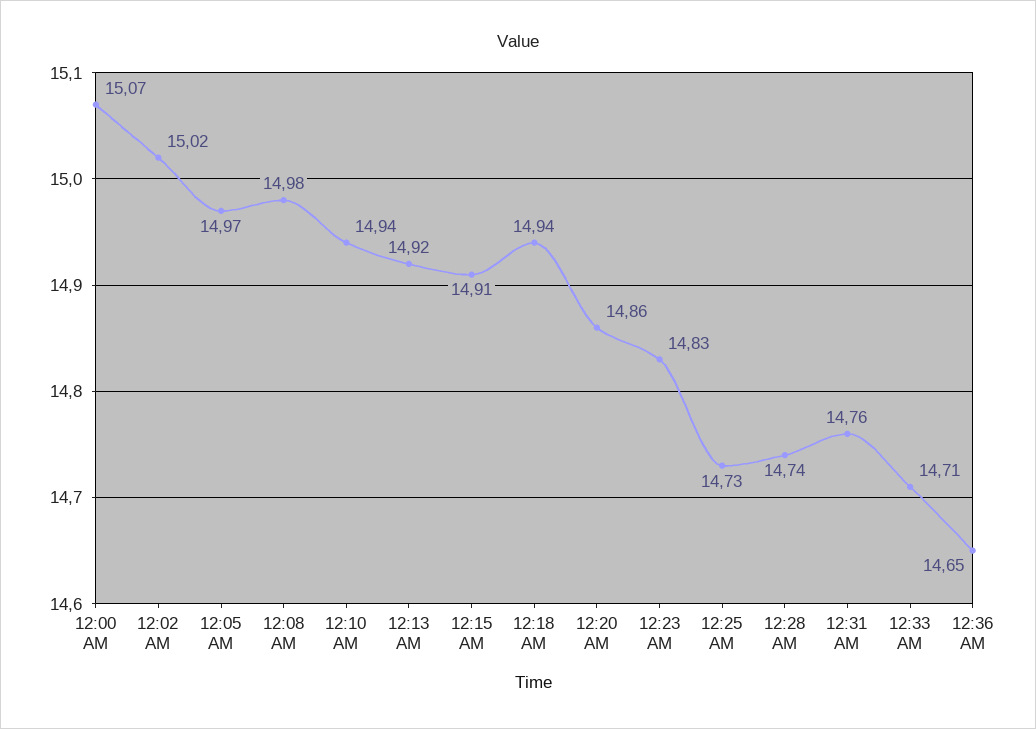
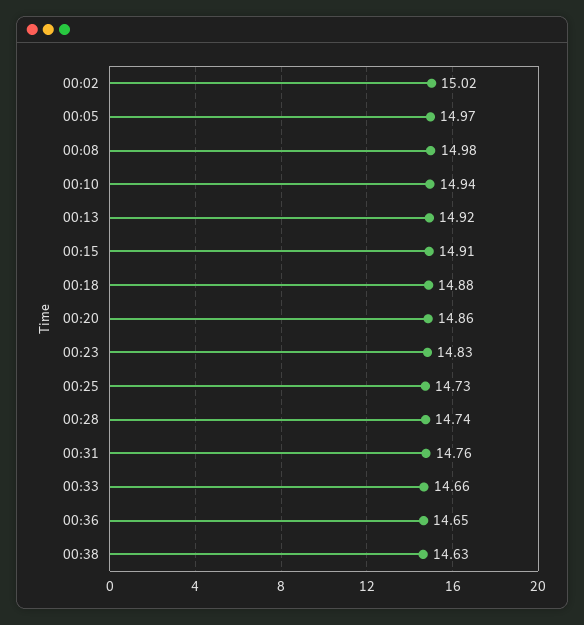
12:00 AM: 15.07 -> none
12:18 AM: 14.94 -> 14.88
12:33 AM: 14.71 -> 14.66
00:38: none -> 14.63

